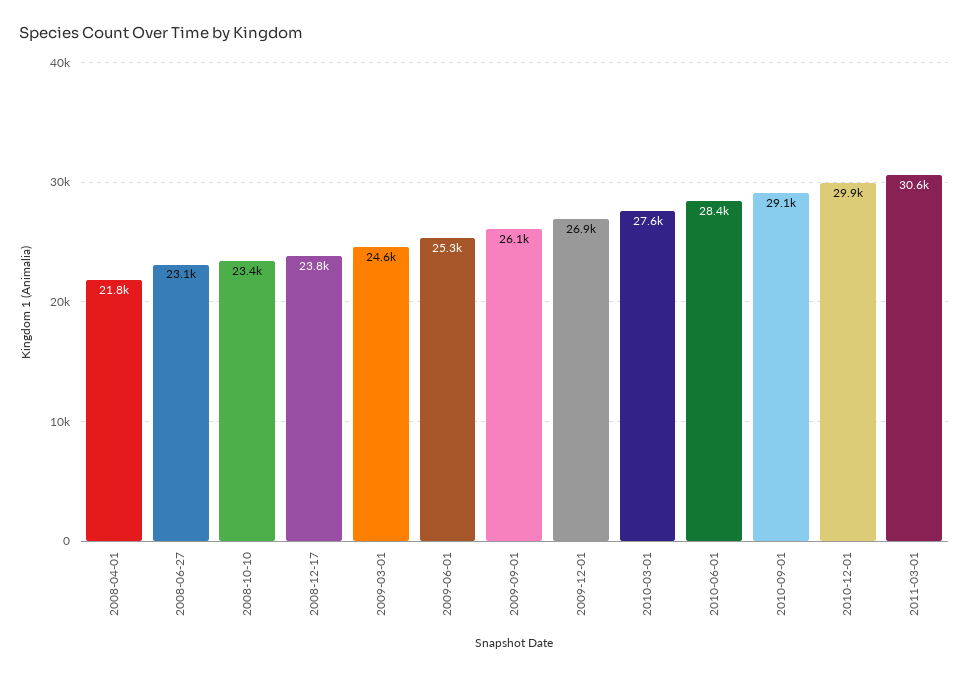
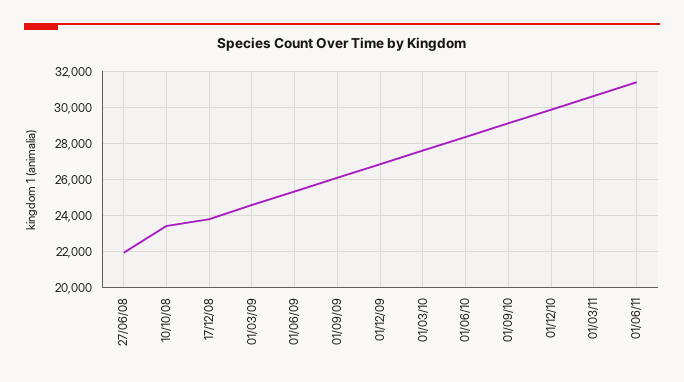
2008-04-01: 21800 -> none
2008-06-27: 23100 -> 22000
01/06/11: none -> 31500

